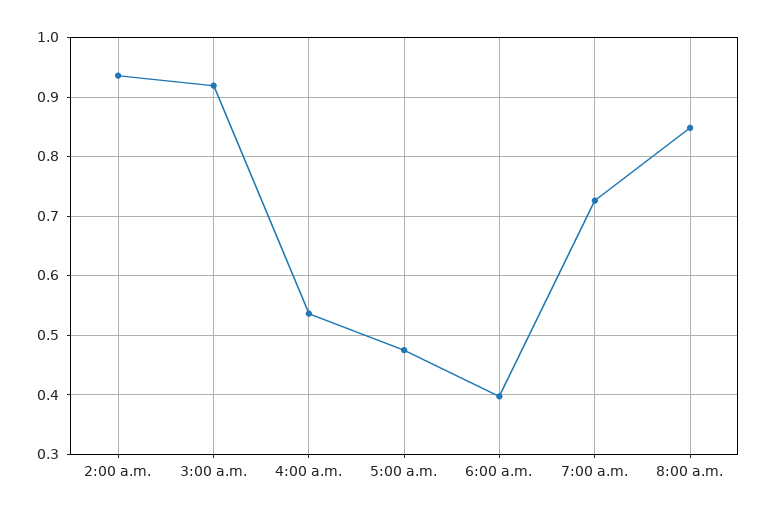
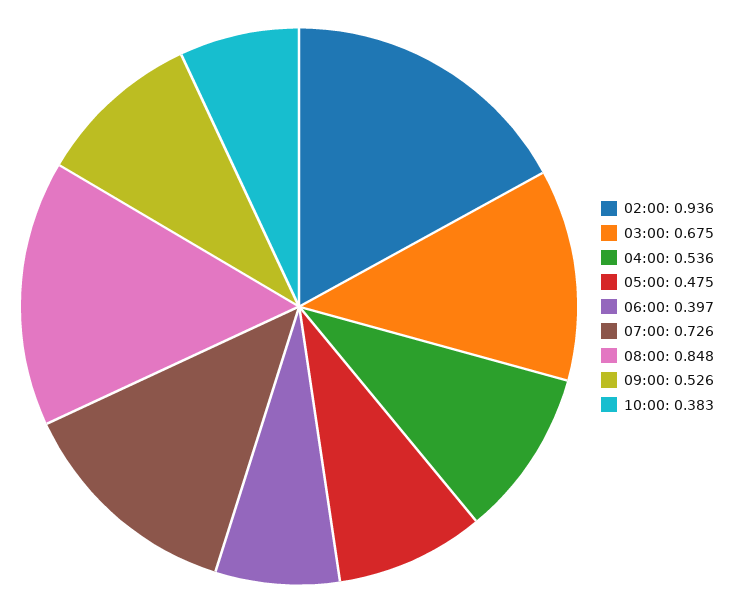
3:00 a.m.: 0.92 -> 0.675
09:00: none -> 0.526
10:00: none -> 0.383

